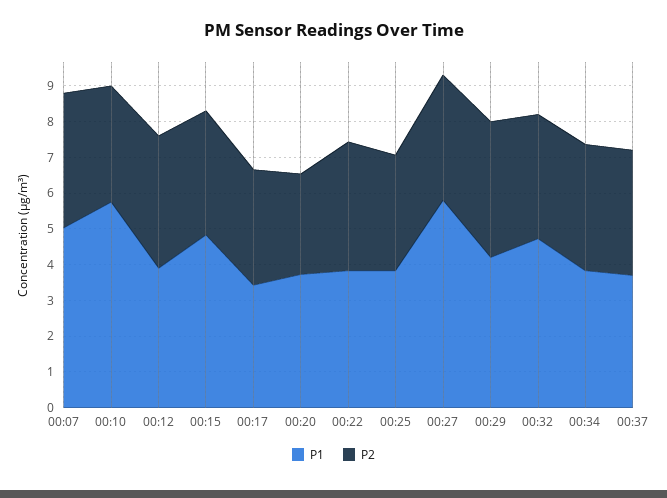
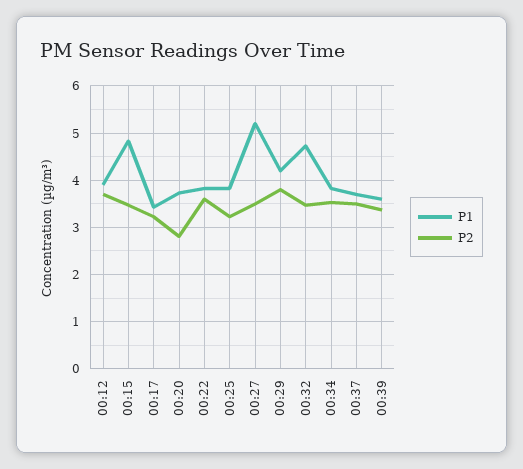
P1, 00:07: 5 -> none
P2, 00:07: 3.75 -> none
P1, 00:10: 5.75 -> none
P2, 00:10: 3.25 -> none
P1, 00:27: 5.75 -> 5.2
P1, 00:39: none -> 3.6
P2, 00:39: none -> 3.4

